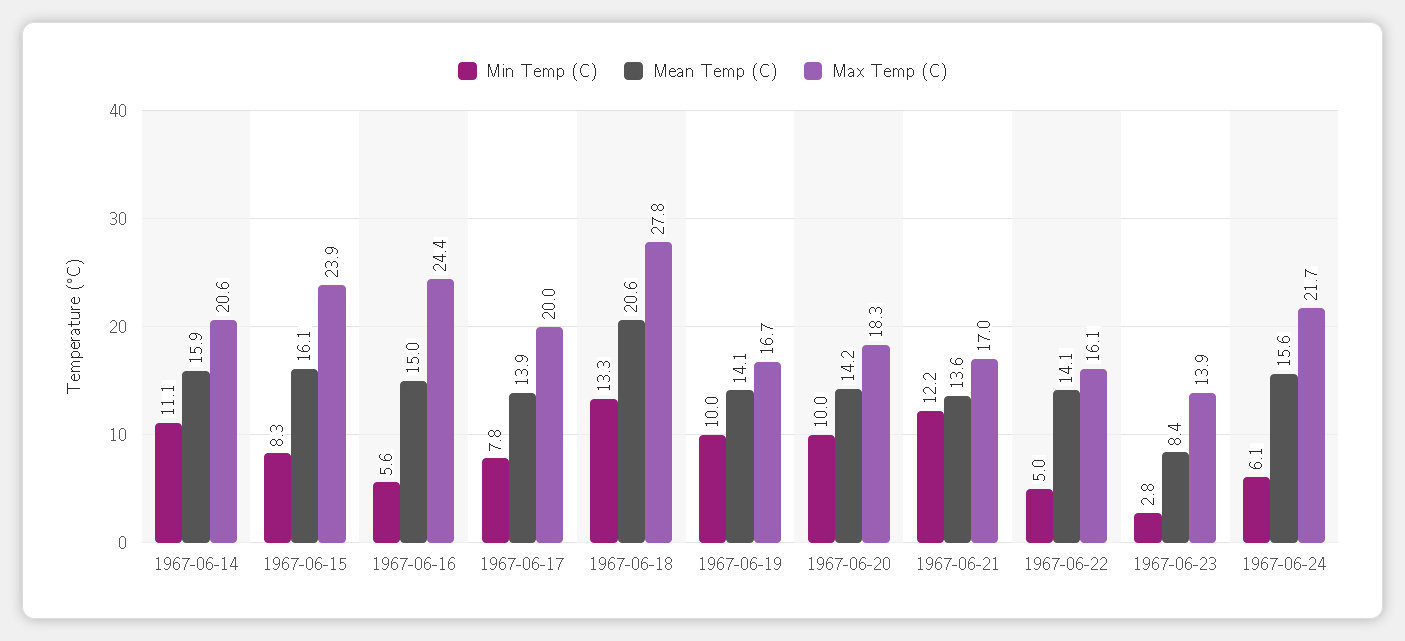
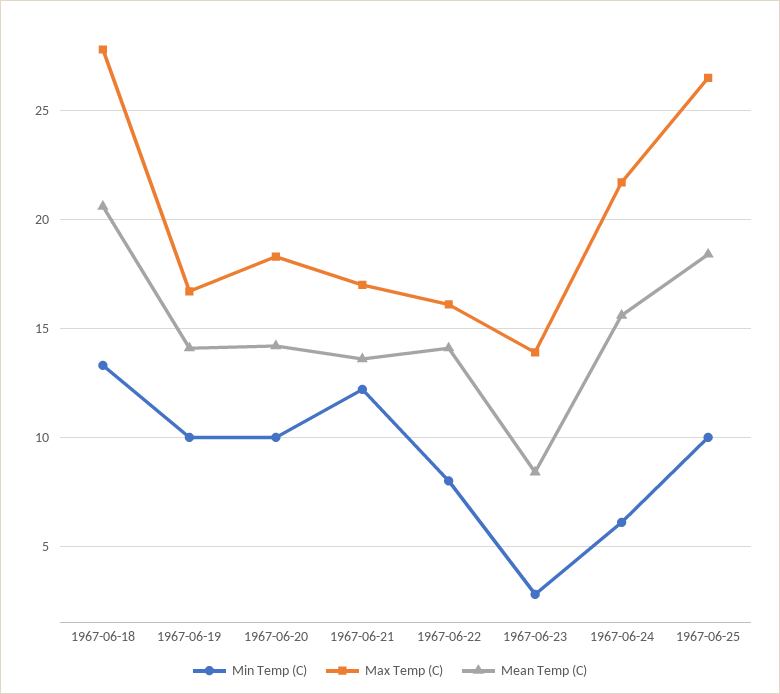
Min Temp (C), 1967-06-14: 11.1 -> none
Mean Temp (C), 1967-06-14: 15.9 -> none
Max Temp (C), 1967-06-14: 20.6 -> none
Min Temp (C), 1967-06-15: 8.3 -> none
Mean Temp (C), 1967-06-15: 16.1 -> none
Max Temp (C), 1967-06-15: 23.9 -> none
Min Temp (C), 1967-06-16: 5.6 -> none
Mean Temp (C), 1967-06-16: 15 -> none
Max Temp (C), 1967-06-16: 24.4 -> none
Min Temp (C), 1967-06-17: 7.8 -> none
Mean Temp (C), 1967-06-17: 13.9 -> none
Max Temp (C), 1967-06-17: 20 -> none
Min Temp (C), 1967-06-22: 5 -> 8
Min Temp (C), 1967-06-25: none -> 10
Max Temp (C), 1967-06-25: none -> 26.5
Mean Temp (C), 1967-06-25: none -> 18.5

